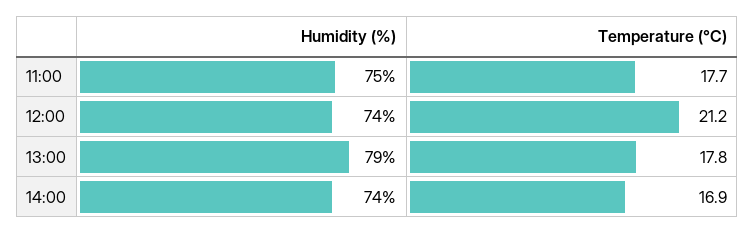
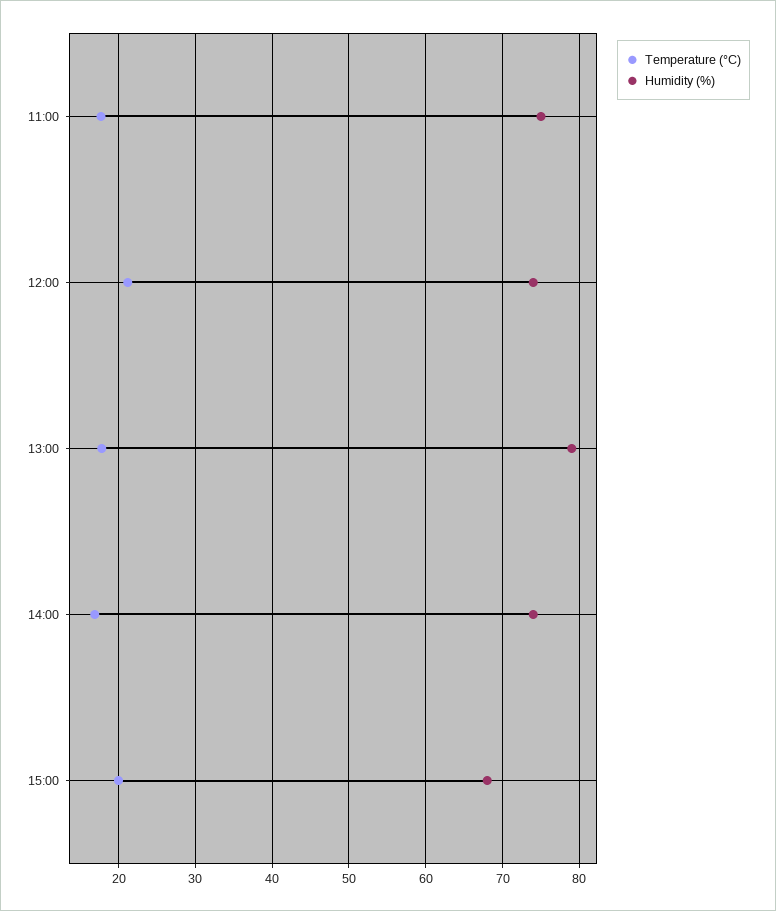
Temperature (°C), 15:00: none -> 20
Humidity (%), 15:00: none -> 68

